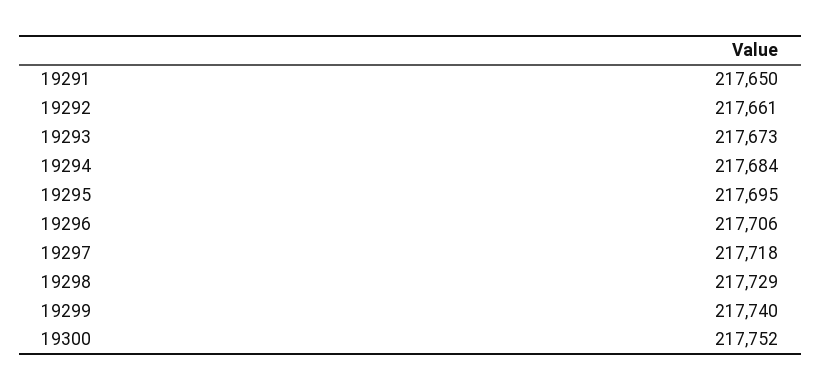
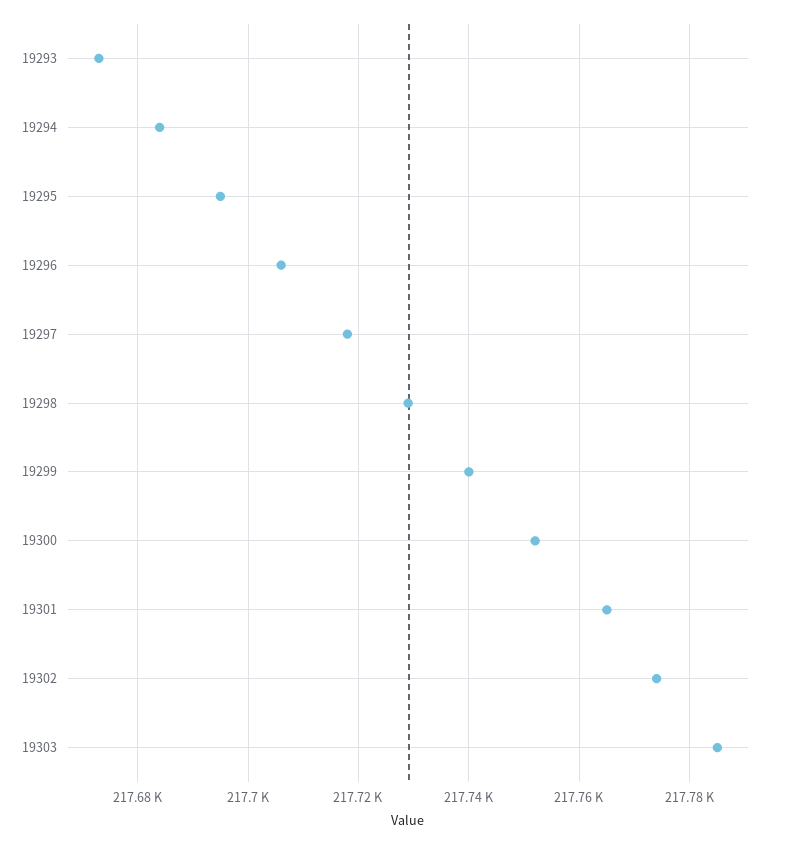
19291: 217650 -> none
19292: 217661 -> none
19301: none -> 217765
19302: none -> 217775
19303: none -> 217785

